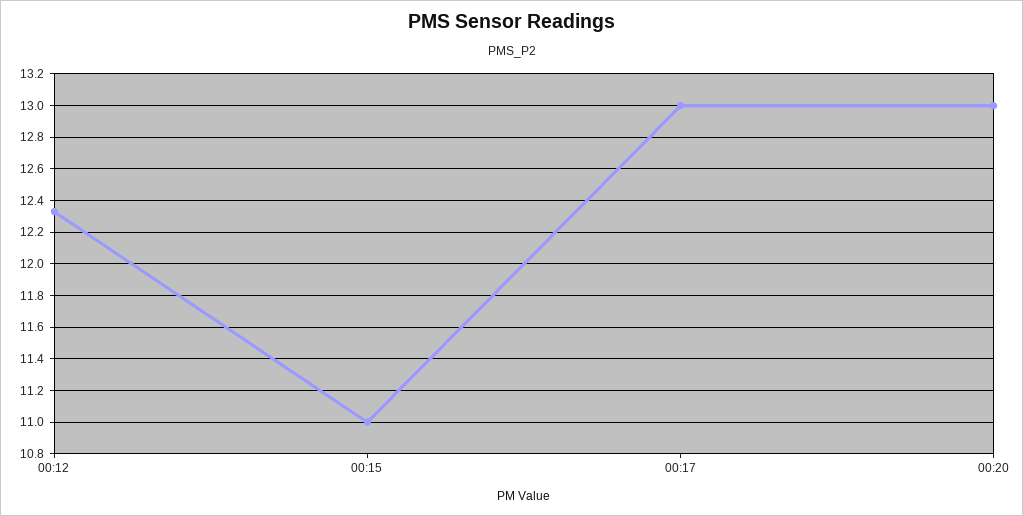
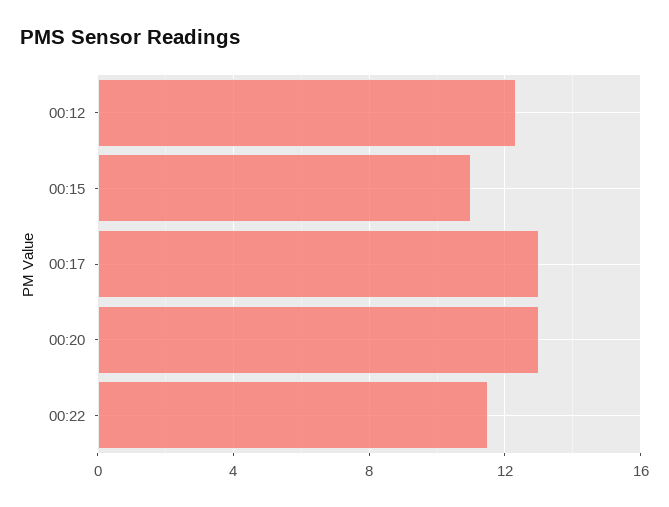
00:22: none -> 11.5

